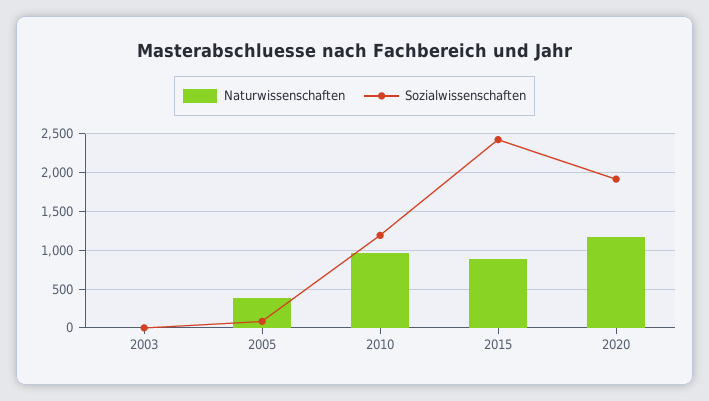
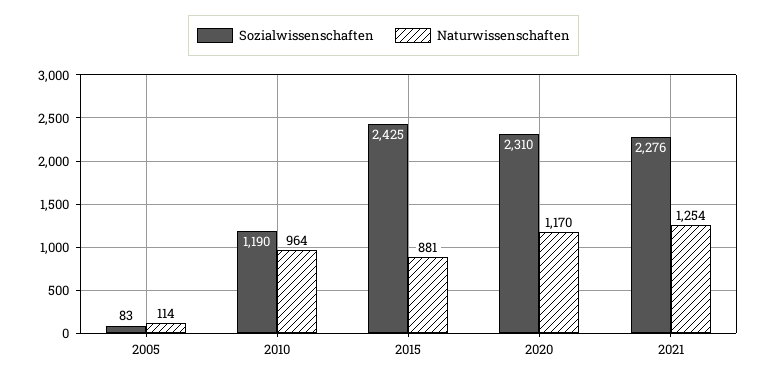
Naturwissenschaften, 2003: 0 -> none
Sozialwissenschaften, 2003: 0 -> none
Naturwissenschaften, 2005: 400 -> 114
Sozialwissenschaften, 2020: 1900 -> 2310
Sozialwissenschaften, 2021: none -> 2276
Naturwissenschaften, 2021: none -> 1254

